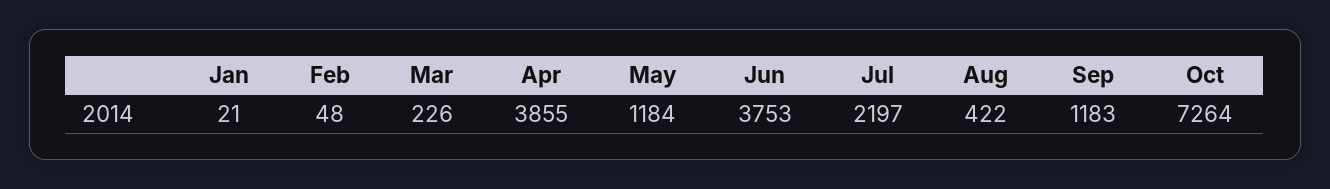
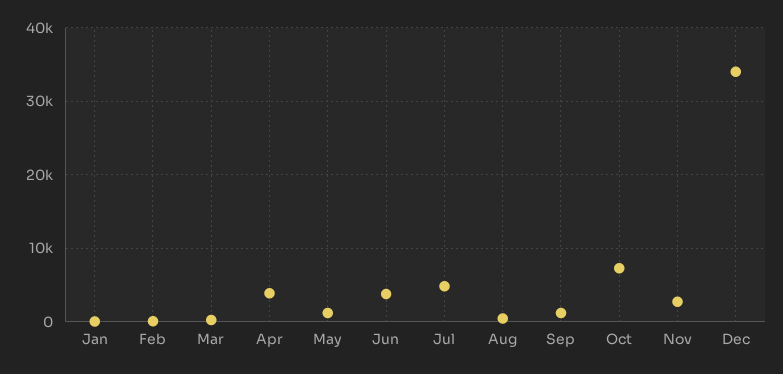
Jul: 2197 -> 5000
Nov: none -> 3000
Dec: none -> 34000

